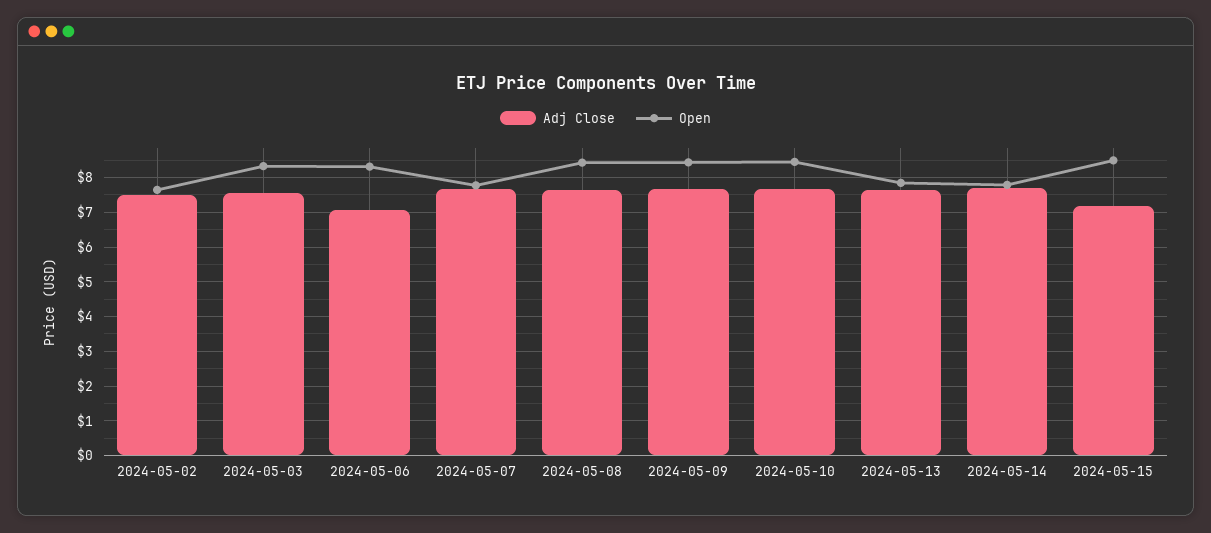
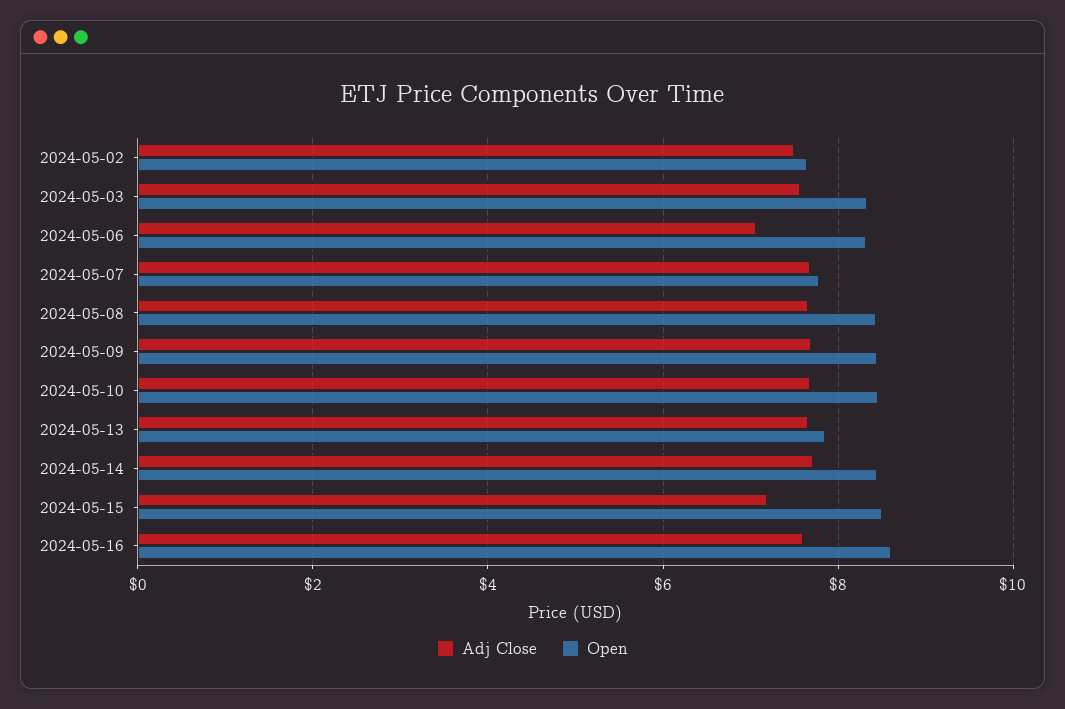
Open, 2024-05-14: 7.8 -> 8.4
Adj Close, 2024-05-16: none -> 7.6
Open, 2024-05-16: none -> 8.6

